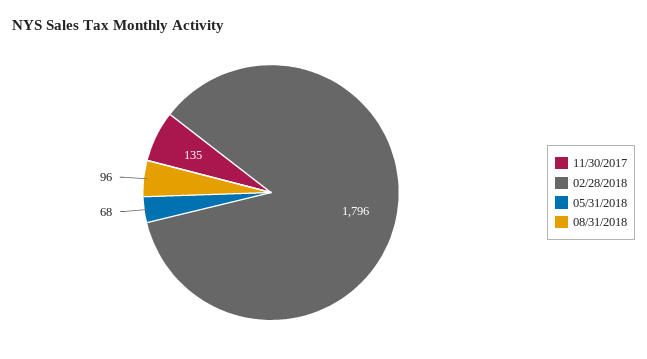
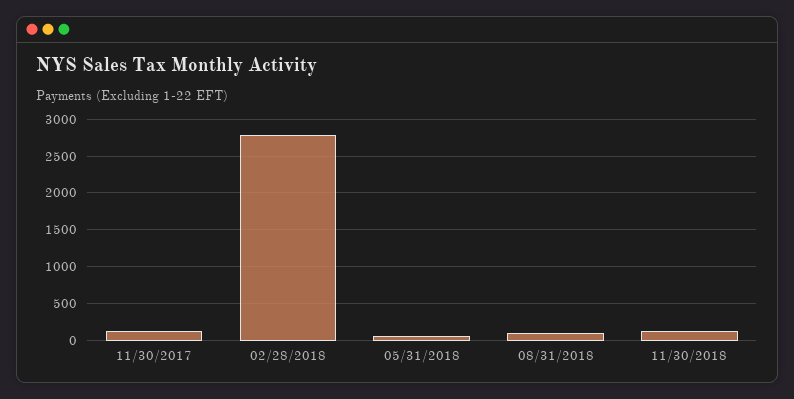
02/28/2018: 1796 -> 2800
11/30/2018: none -> 100

